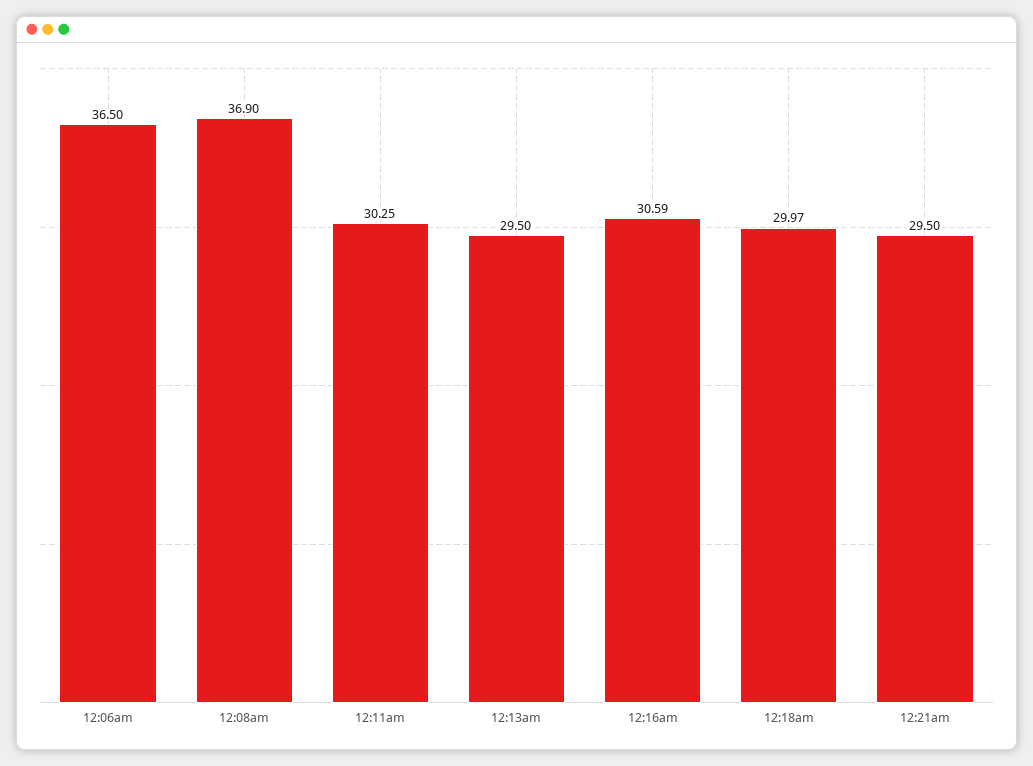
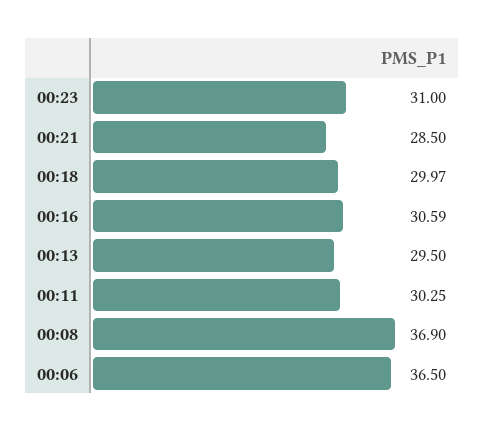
12:21am: 29.5 -> 28.5
00:23: none -> 31

